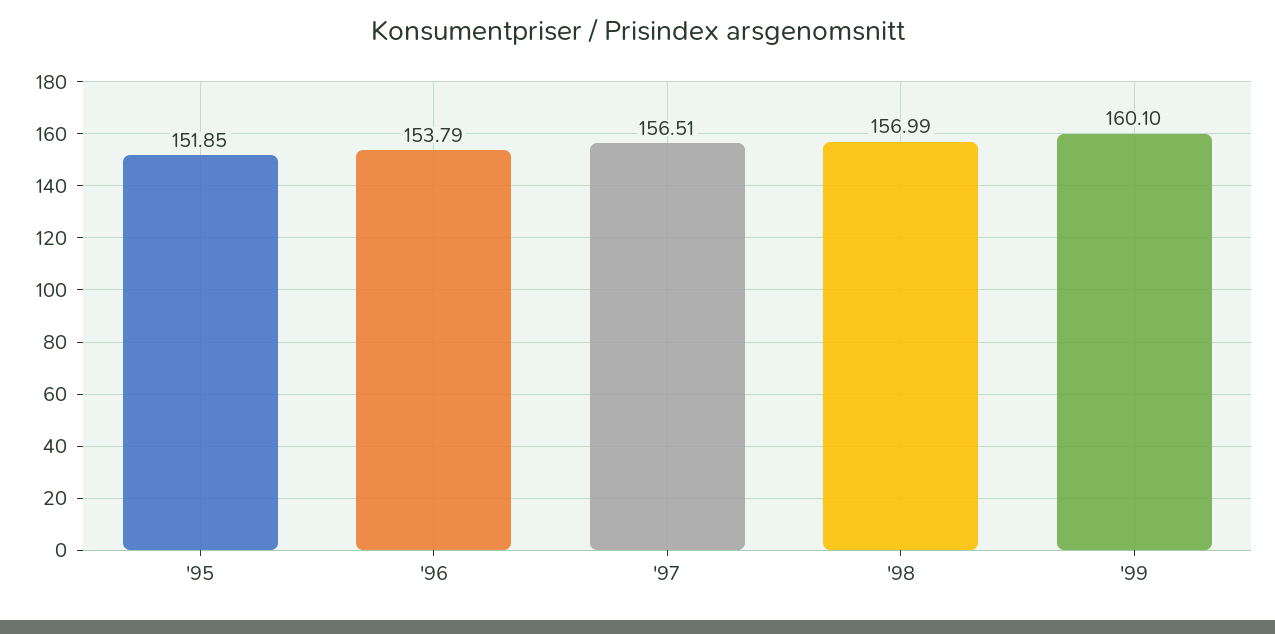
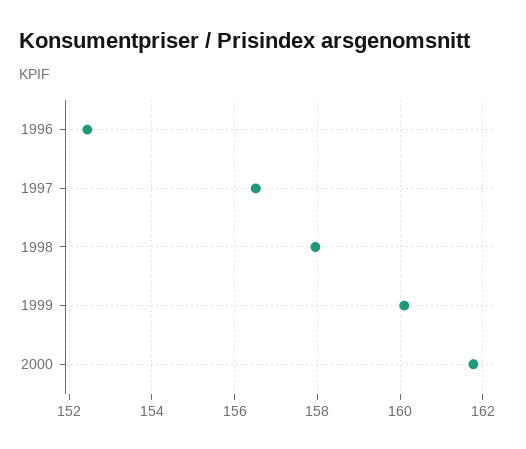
'95: 151.85 -> none
'96: 153.79 -> 152.4
'98: 156.99 -> 158
2000: none -> 161.8

